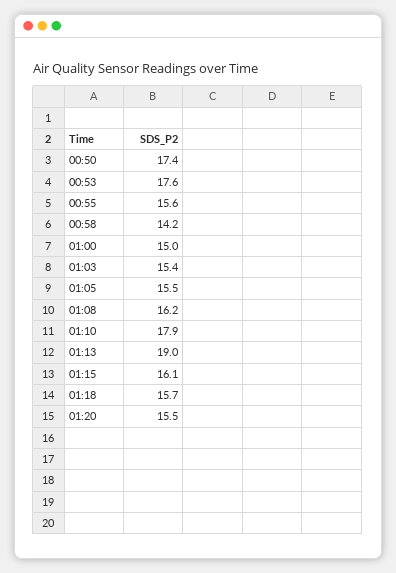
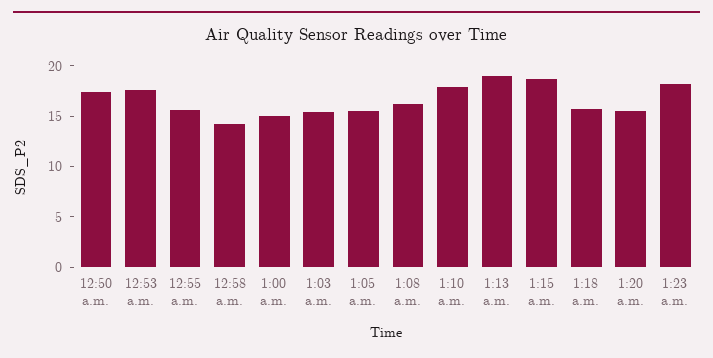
01:15: 16.1 -> 19
1:23 a.m.: none -> 18

